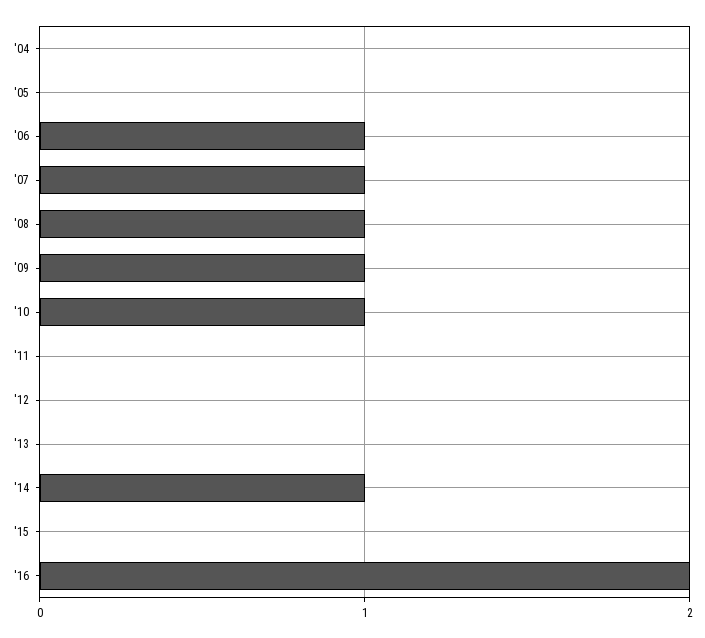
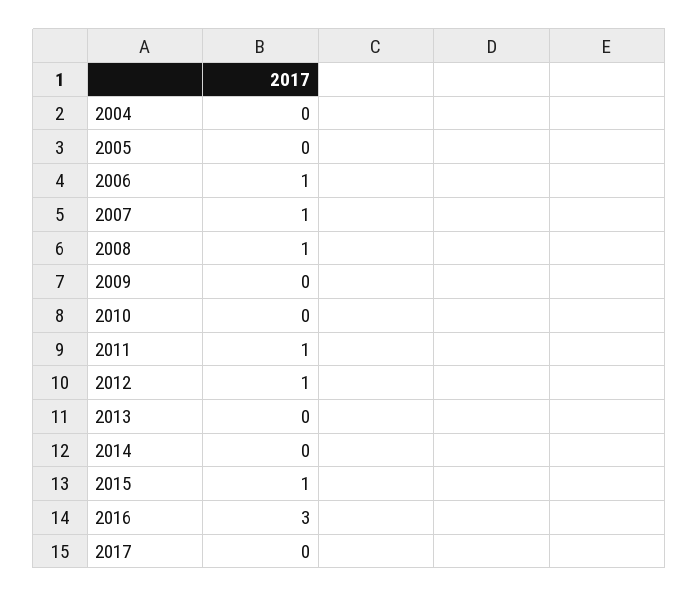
'09: 1 -> 0
'10: 1 -> 0
'11: 0 -> 1
'12: 0 -> 1
'14: 1 -> 0
'15: 0 -> 1
'16: 2 -> 3
2017: none -> 0

